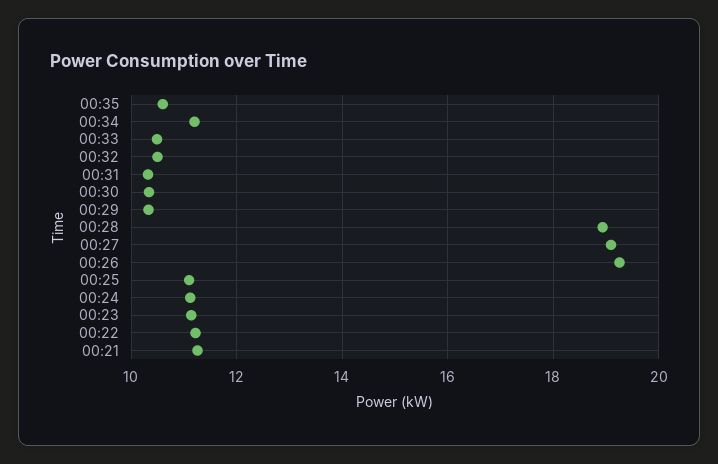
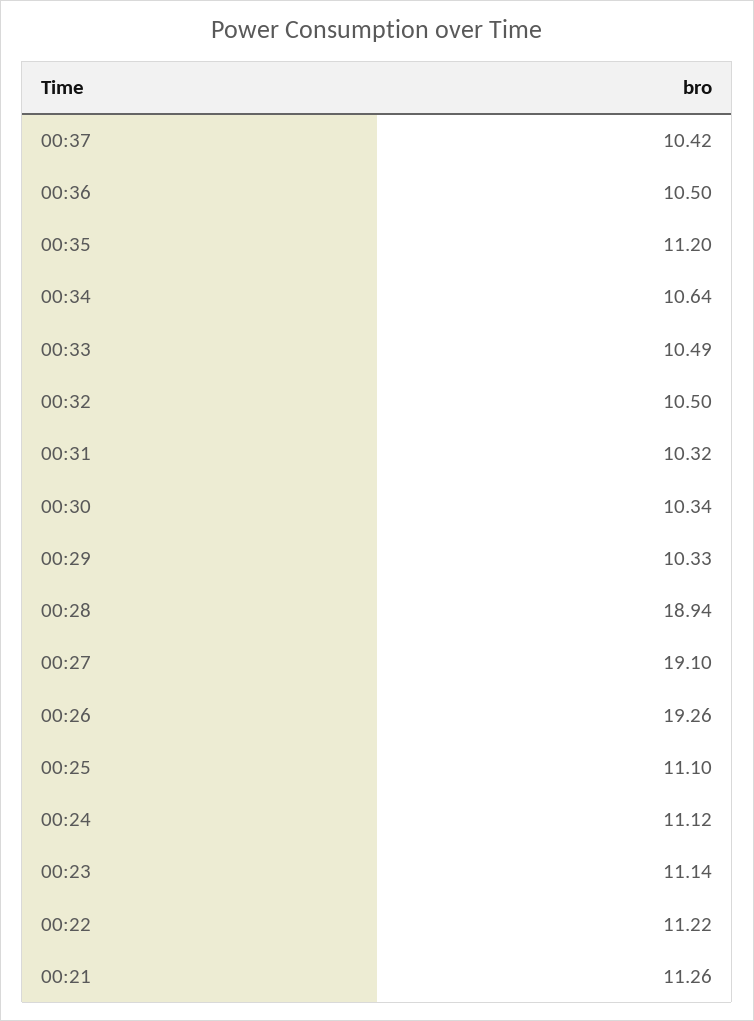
00:35: 10.6 -> 11.2
00:34: 11.2 -> 10.64
00:37: none -> 10.42
00:36: none -> 10.5

